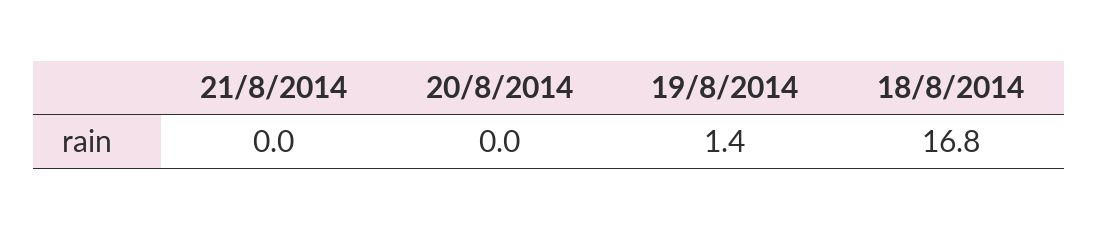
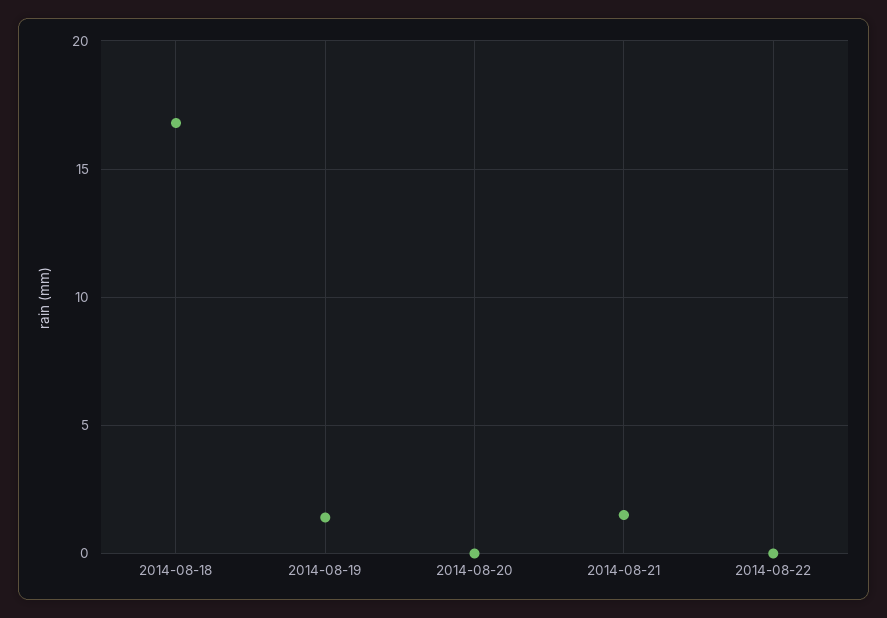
21/8/2014: 0 -> 1.5
2014-08-22: none -> 0

